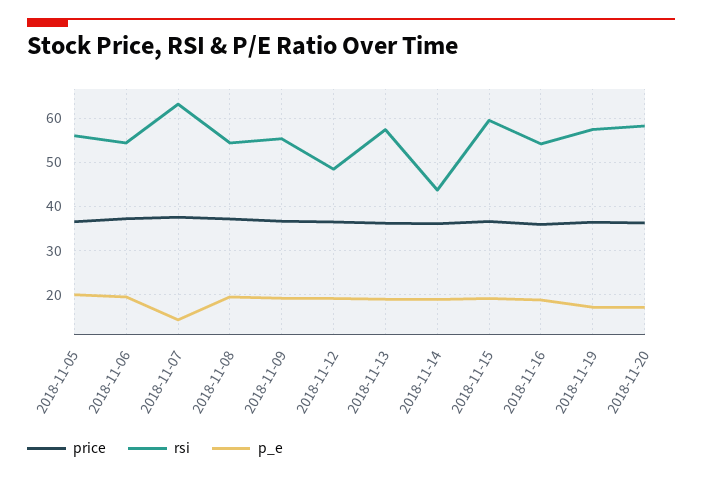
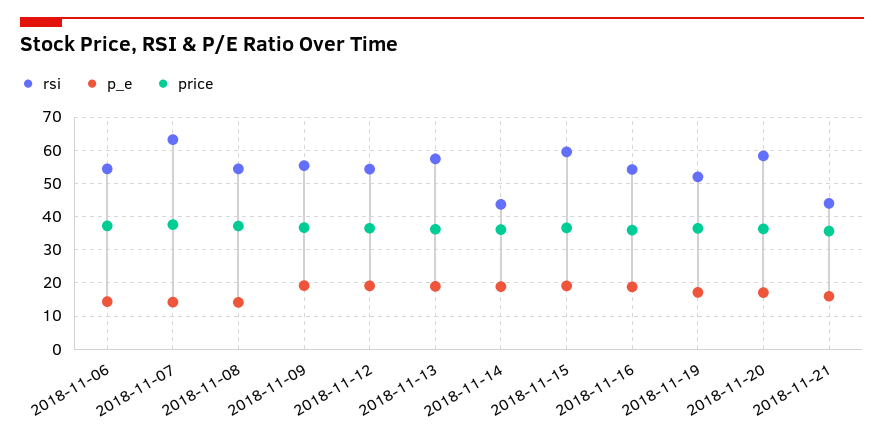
price, 2018-11-05: 36 -> none
rsi, 2018-11-05: 56 -> none
p_e, 2018-11-05: 20 -> none
p_e, 2018-11-06: 20 -> 14
p_e, 2018-11-08: 20 -> 14
rsi, 2018-11-12: 48 -> 54
rsi, 2018-11-19: 58 -> 52
rsi, 2018-11-21: none -> 44
p_e, 2018-11-21: none -> 16
price, 2018-11-21: none -> 36

